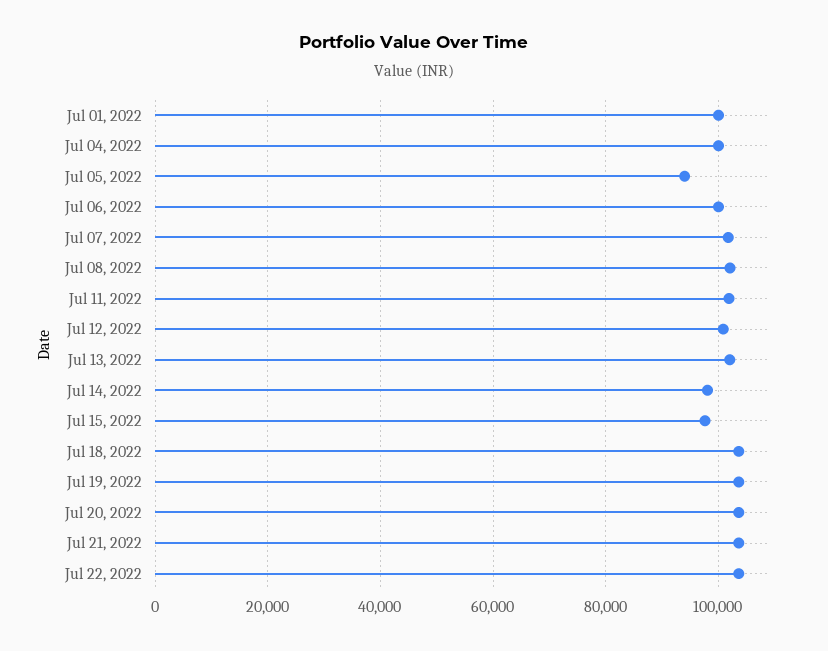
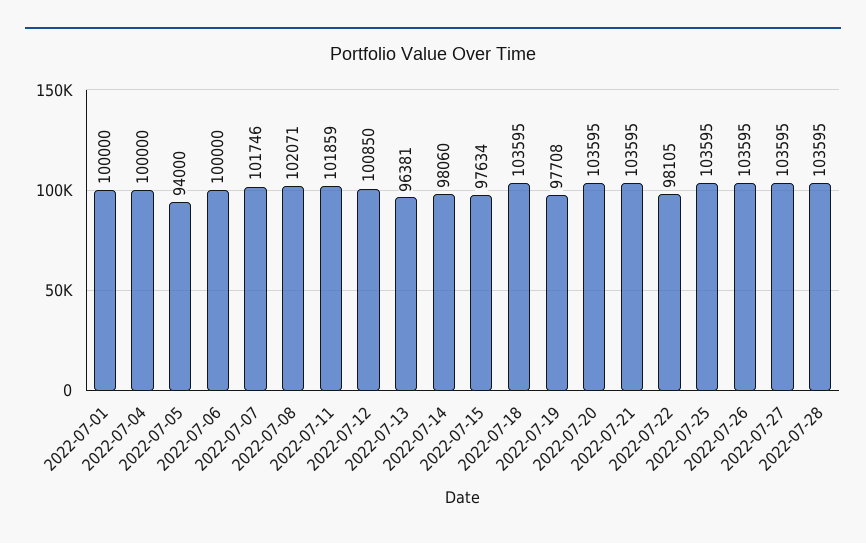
Jul 13, 2022: 102000 -> 96381
Jul 19, 2022: 104000 -> 97708
Jul 22, 2022: 104000 -> 98105
2022-07-25: none -> 103595
2022-07-26: none -> 103595
2022-07-27: none -> 103595
2022-07-28: none -> 103595

